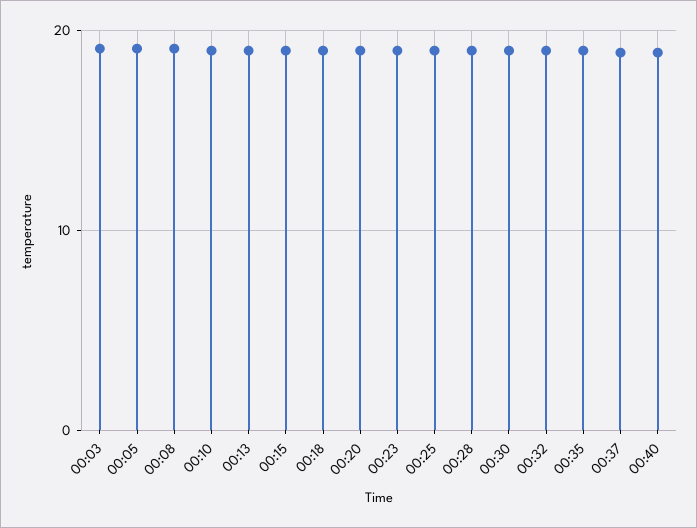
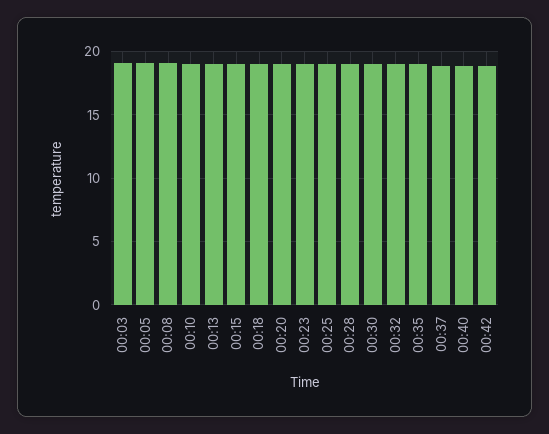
00:42: none -> 19

